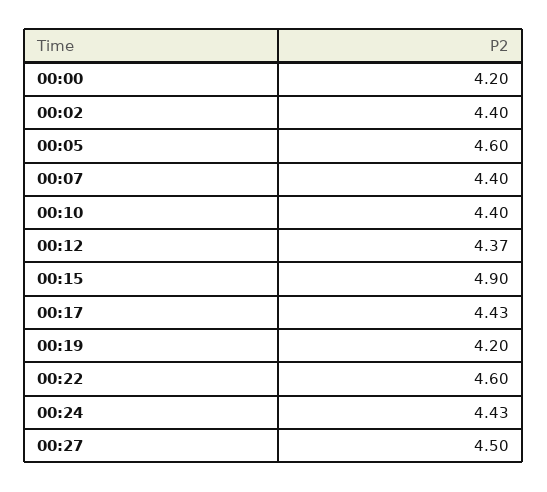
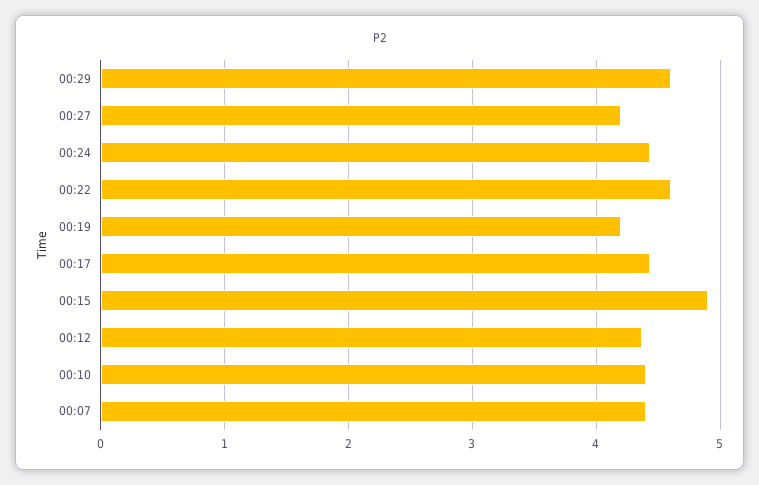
00:00: 4.2 -> none
00:02: 4.4 -> none
00:05: 4.6 -> none
00:27: 4.5 -> 4.2
00:29: none -> 4.6

